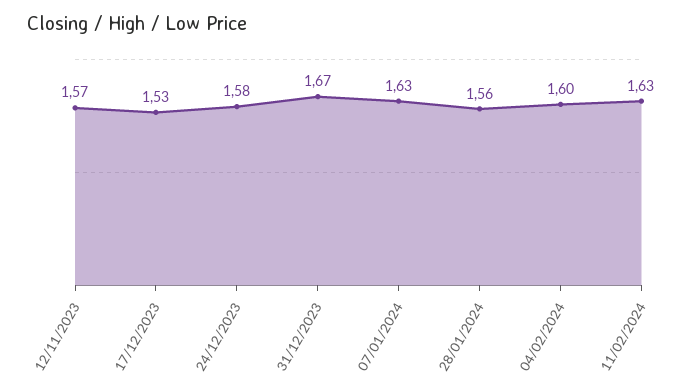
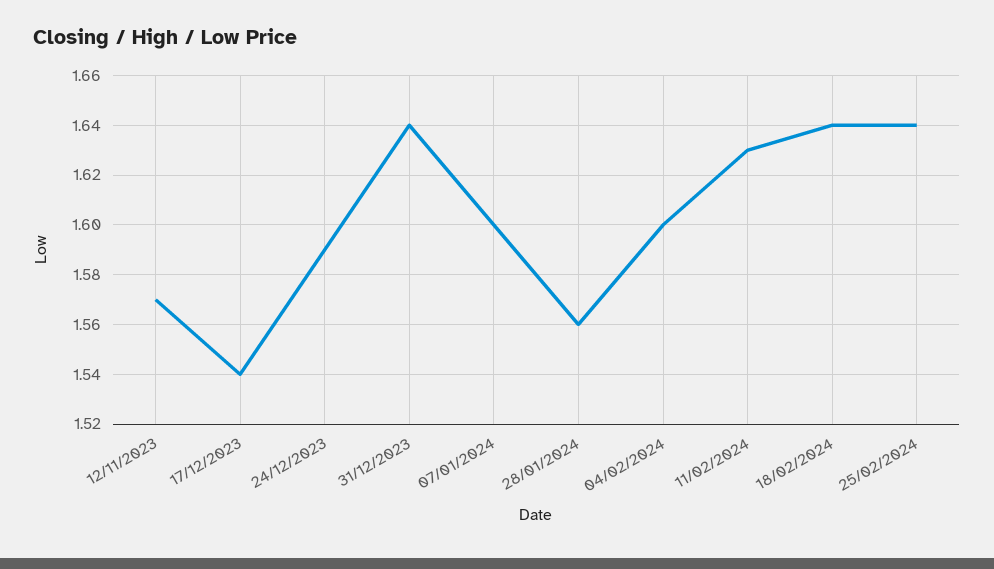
17/12/2023: 1.53 -> 1.54
24/12/2023: 1.58 -> 1.59
31/12/2023: 1.67 -> 1.64
07/01/2024: 1.63 -> 1.6
18/02/2024: none -> 1.64
25/02/2024: none -> 1.64

